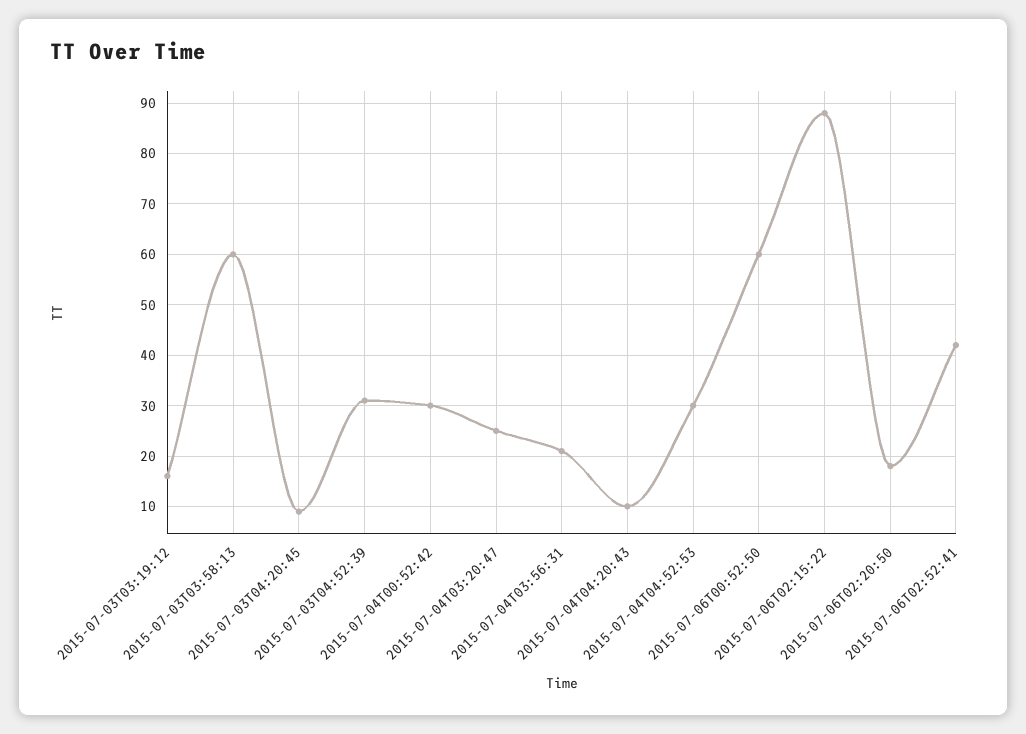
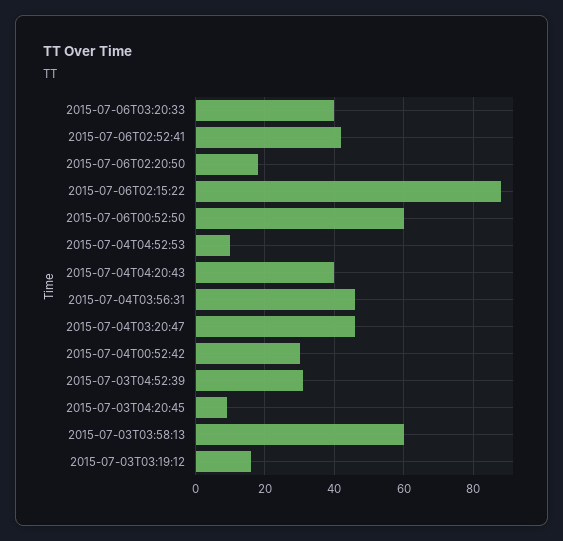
2015-07-04T03:20:47: 25 -> 45
2015-07-04T03:56:31: 20 -> 45
2015-07-04T04:20:43: 10 -> 40
2015-07-04T04:52:53: 30 -> 10
2015-07-06T03:20:33: none -> 40

